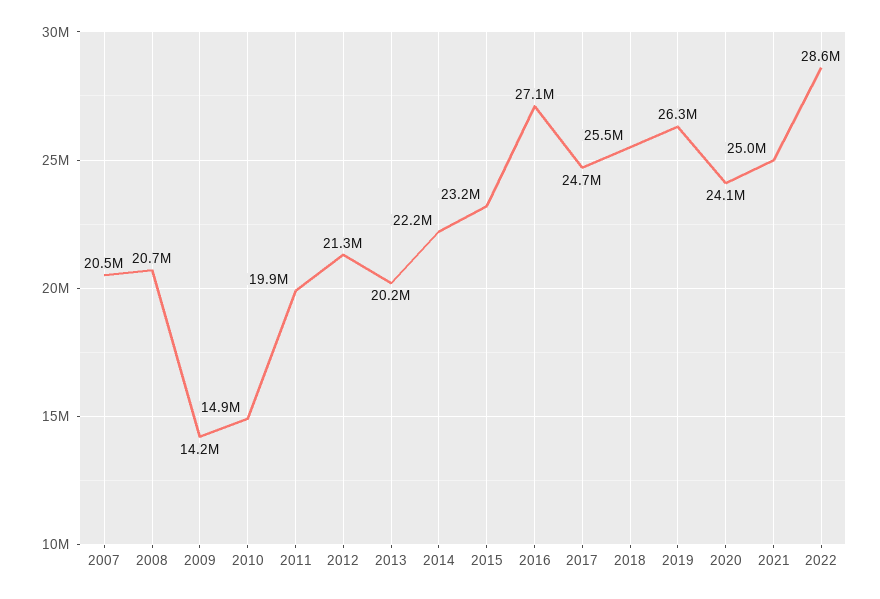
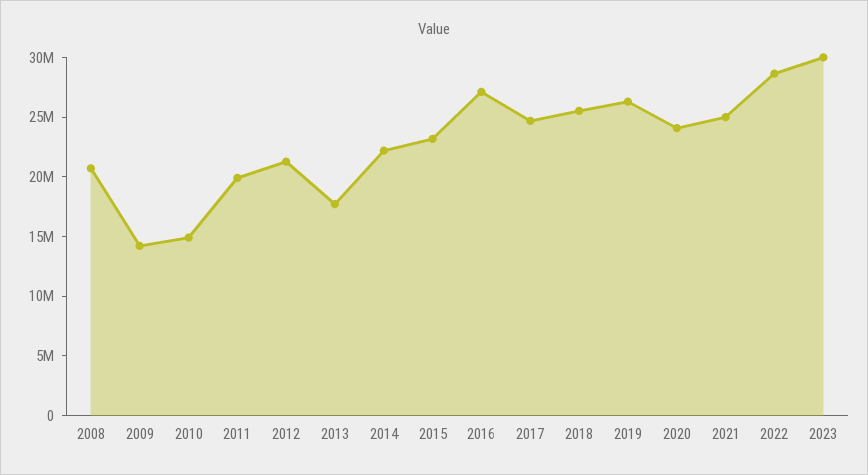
2007: 20500000 -> none
2013: 20200000 -> 18000000
2023: none -> 30000000

